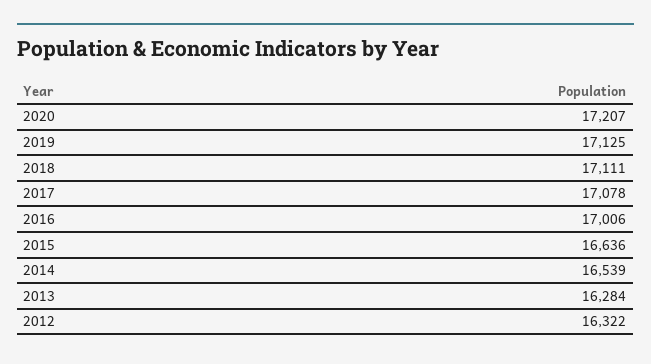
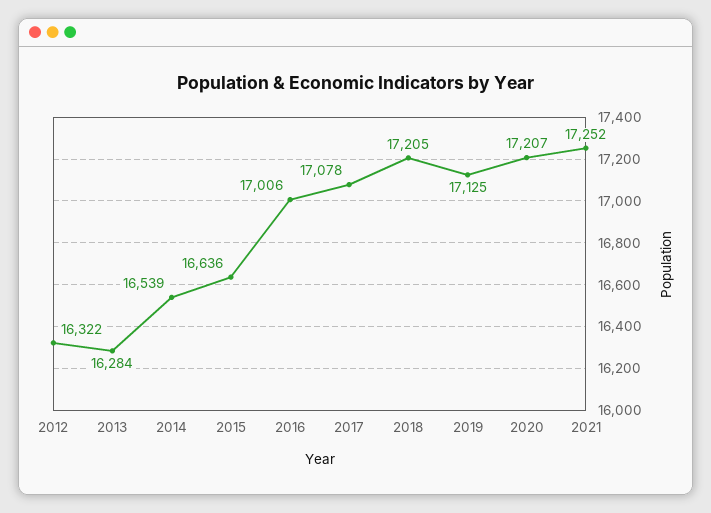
2018: 17111 -> 17205
2021: none -> 17252

